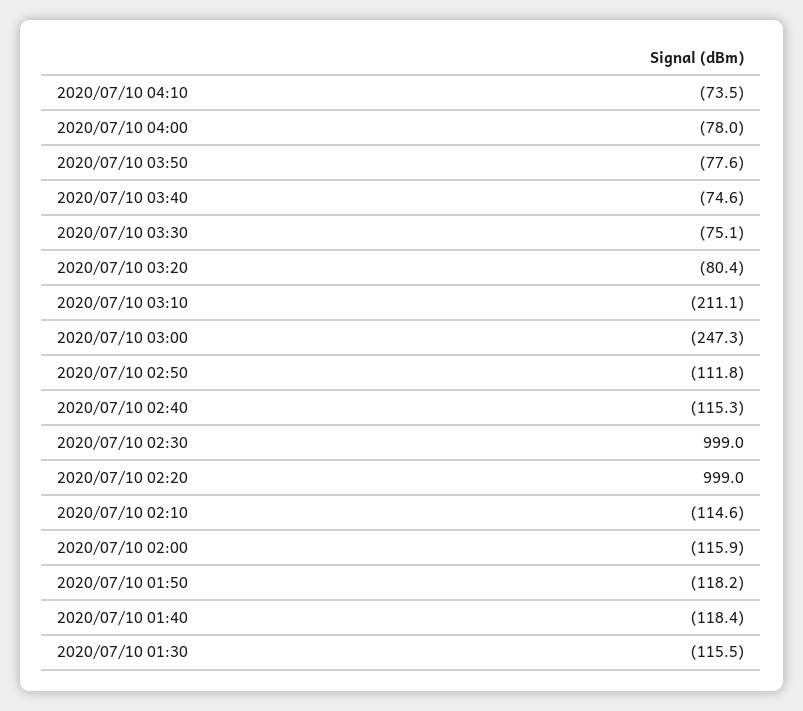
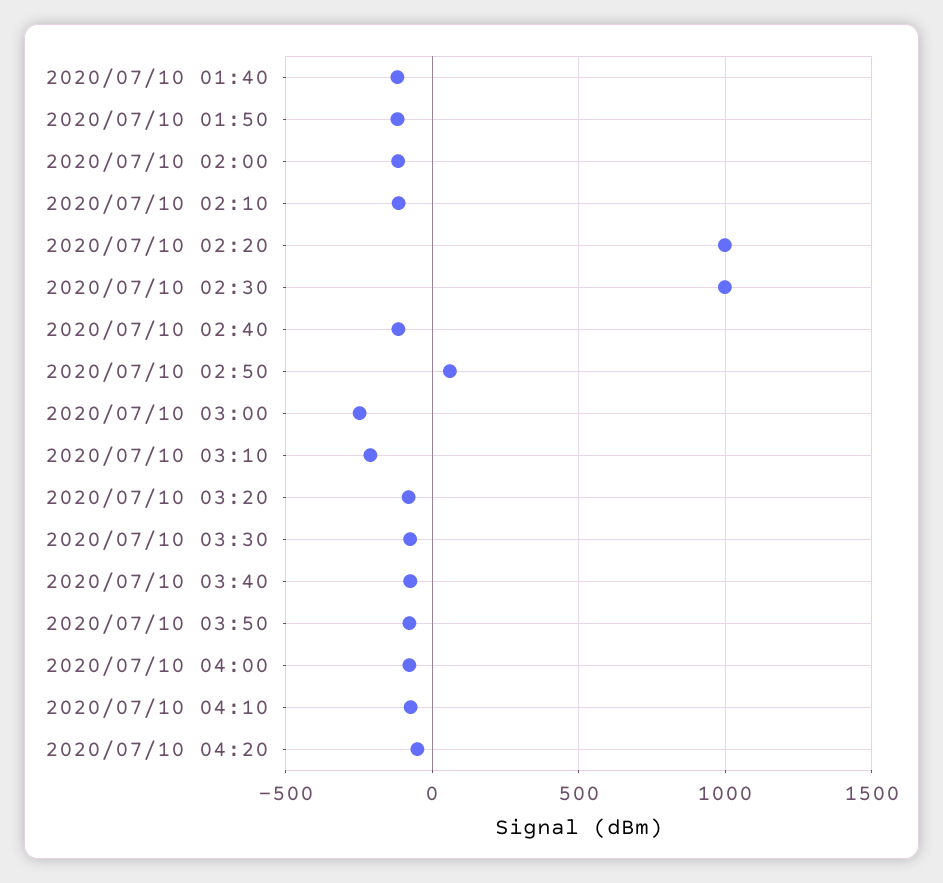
2020/07/10 02:50: -111.8 -> 50
2020/07/10 01:30: -115.5 -> none
2020/07/10 04:20: none -> -50

